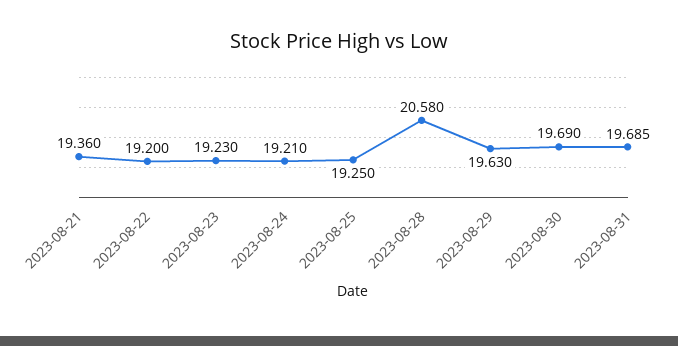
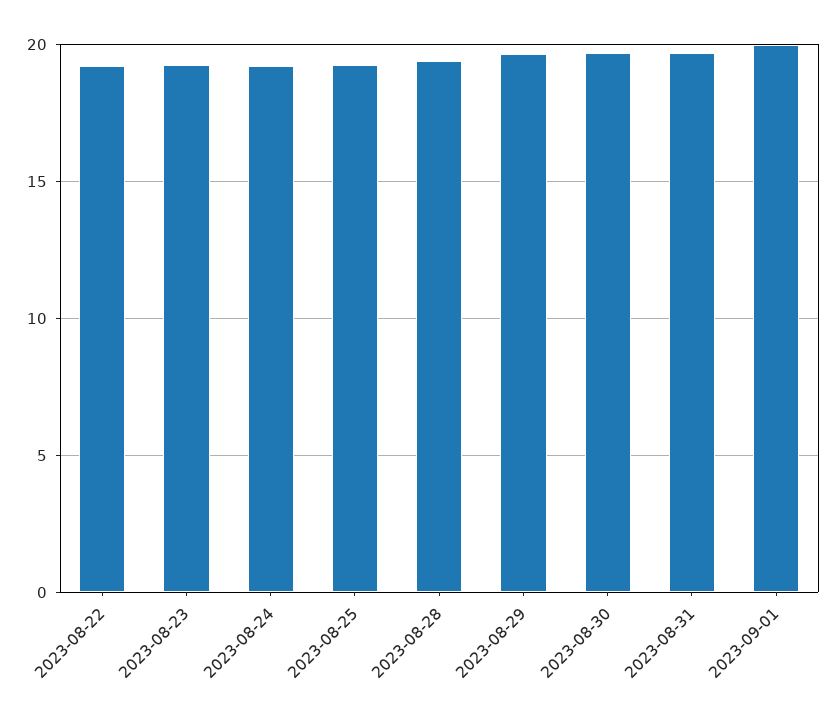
2023-08-21: 19.36 -> none
2023-08-28: 20.58 -> 19.5
2023-09-01: none -> 20

